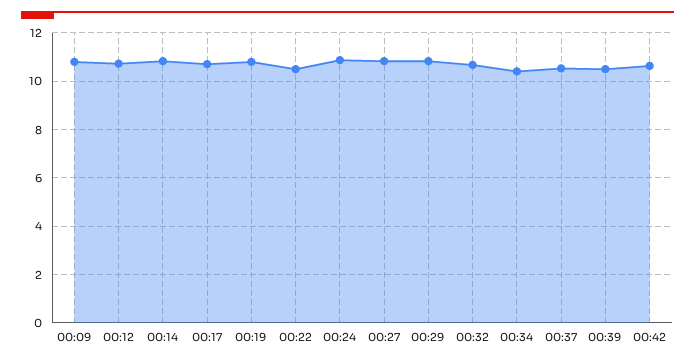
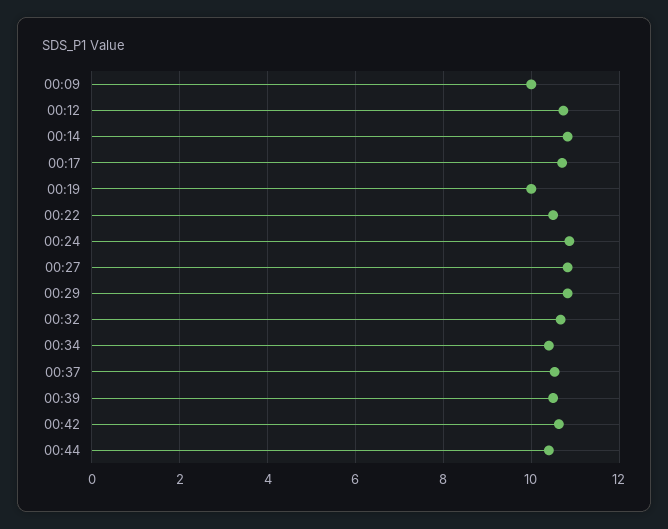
00:09: 10.75 -> 10
00:19: 10.75 -> 10
00:44: none -> 10.4

